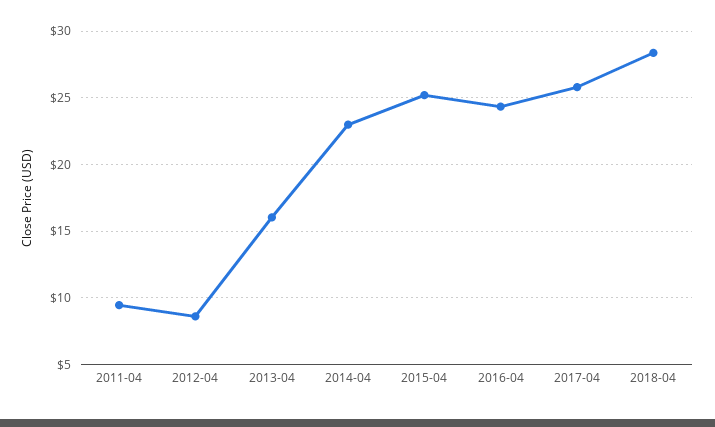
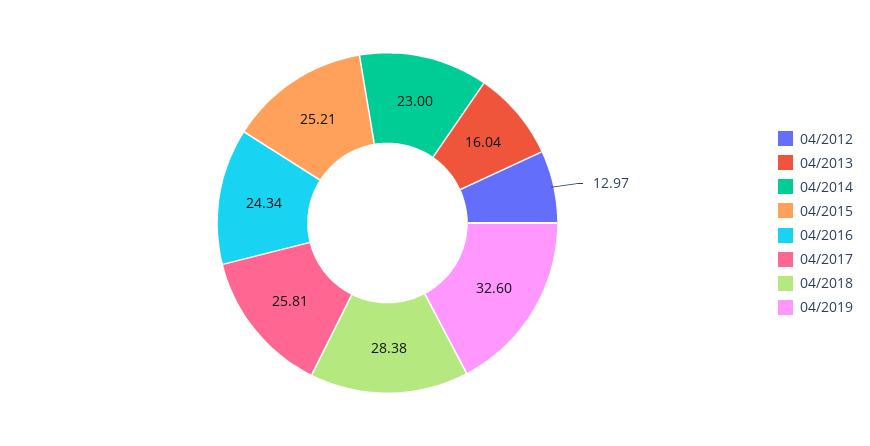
2011-04: 9.5 -> none
2012-04: 8.5 -> 12.97
04/2019: none -> 32.6

